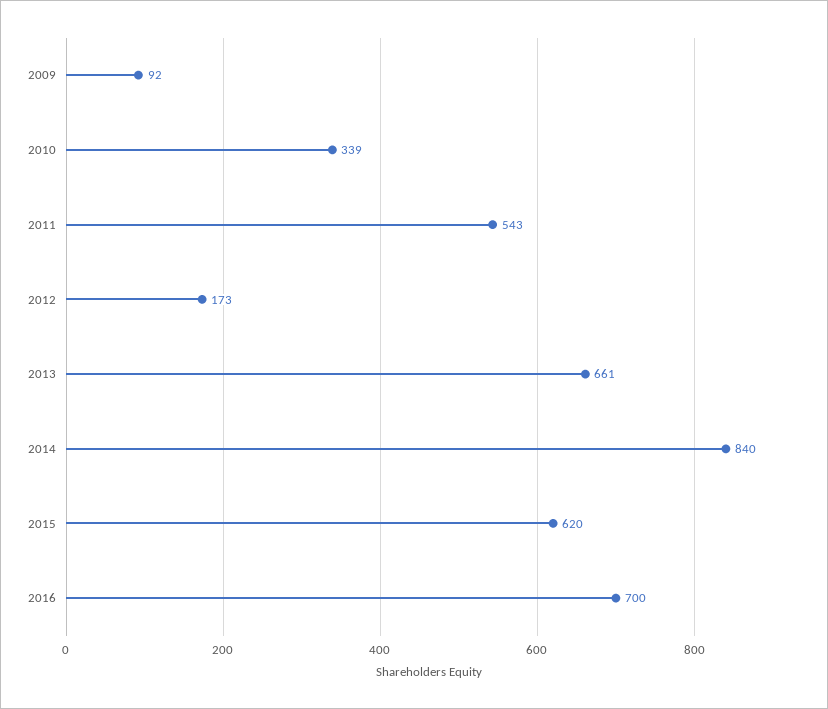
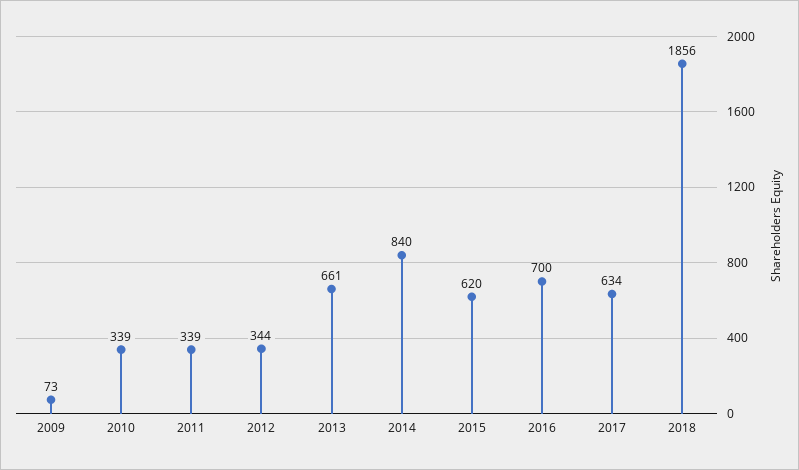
2009: 92 -> 73
2011: 543 -> 339
2012: 173 -> 344
2017: none -> 634
2018: none -> 1856

